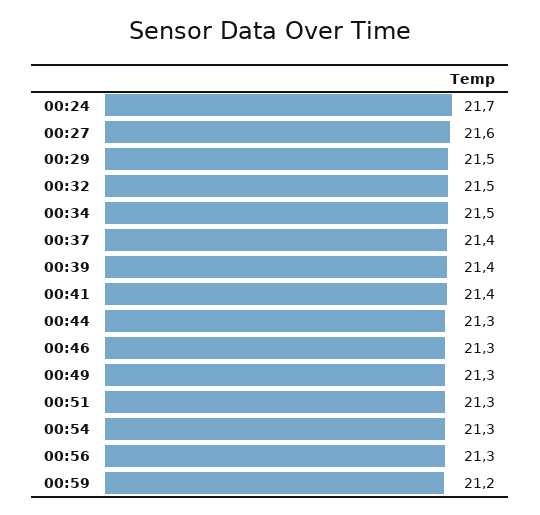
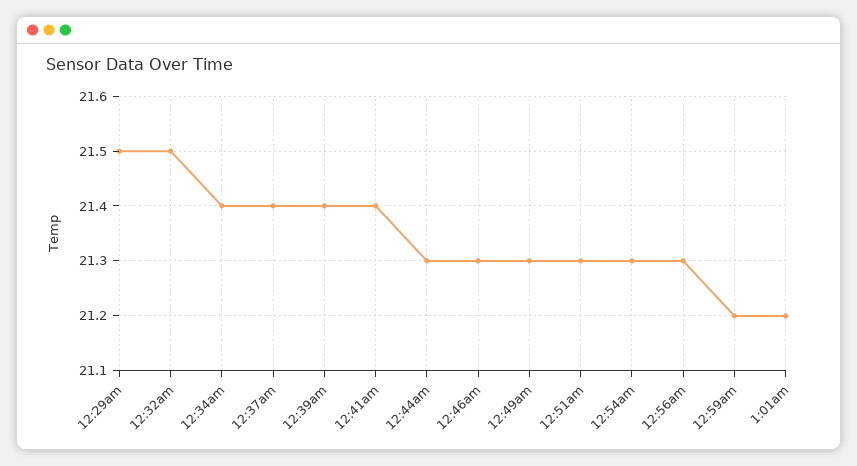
00:24: 21.7 -> none
00:27: 21.6 -> none
00:34: 21.5 -> 21.4
1:01am: none -> 21.2

